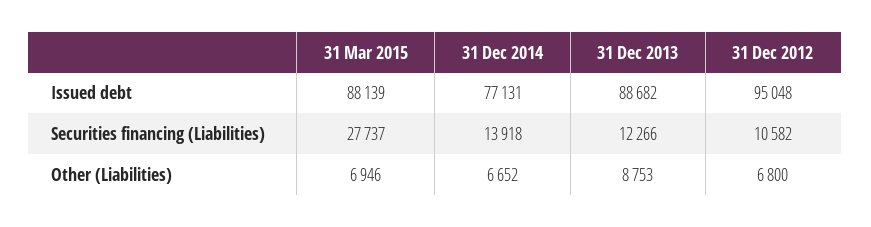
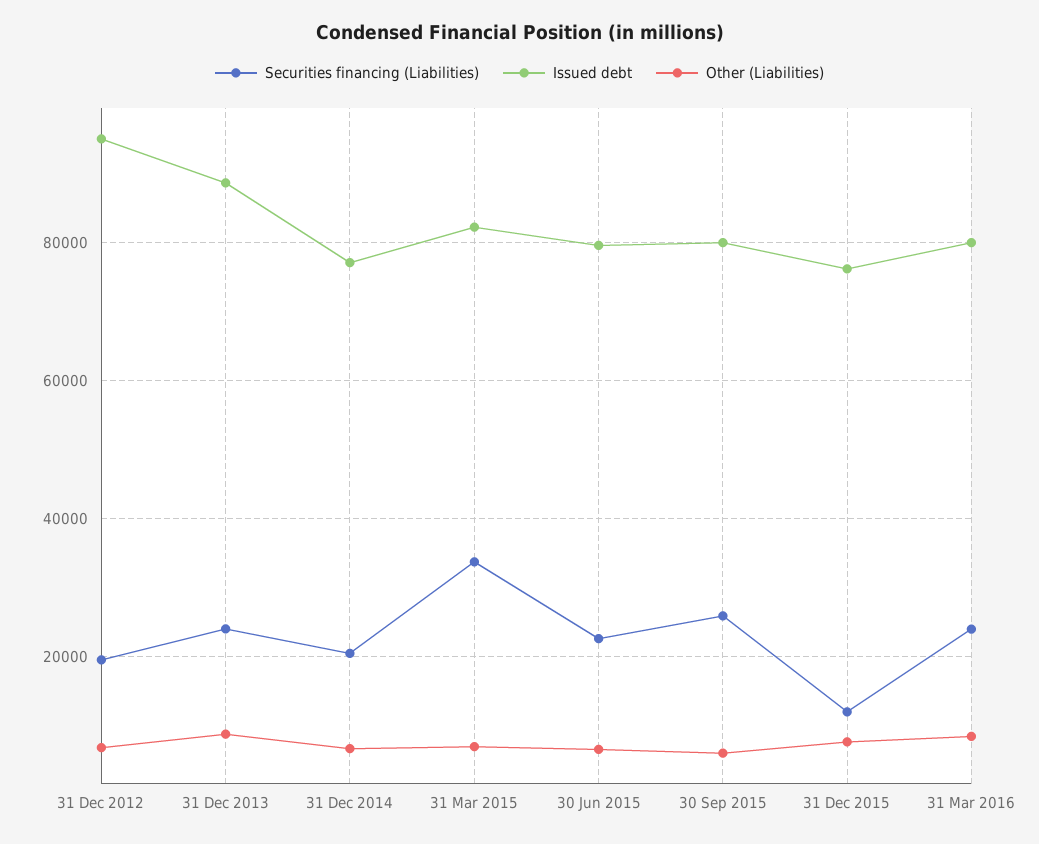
Issued debt, 31 Mar 2015: 88139 -> 82000
Securities financing (Liabilities), 31 Mar 2015: 27737 -> 34000
Securities financing (Liabilities), 31 Dec 2014: 13918 -> 20000
Securities financing (Liabilities), 31 Dec 2013: 12266 -> 24000
Securities financing (Liabilities), 31 Dec 2012: 10582 -> 20000
Securities financing (Liabilities), 30 Jun 2015: none -> 22000
Issued debt, 30 Jun 2015: none -> 80000
Other (Liabilities), 30 Jun 2015: none -> 6000
Securities financing (Liabilities), 30 Sep 2015: none -> 26000
Issued debt, 30 Sep 2015: none -> 80000
Other (Liabilities), 30 Sep 2015: none -> 6000
Securities financing (Liabilities), 31 Dec 2015: none -> 12000
Issued debt, 31 Dec 2015: none -> 76000
Other (Liabilities), 31 Dec 2015: none -> 8000
Securities financing (Liabilities), 31 Mar 2016: none -> 24000
Issued debt, 31 Mar 2016: none -> 80000
Other (Liabilities), 31 Mar 2016: none -> 8000

